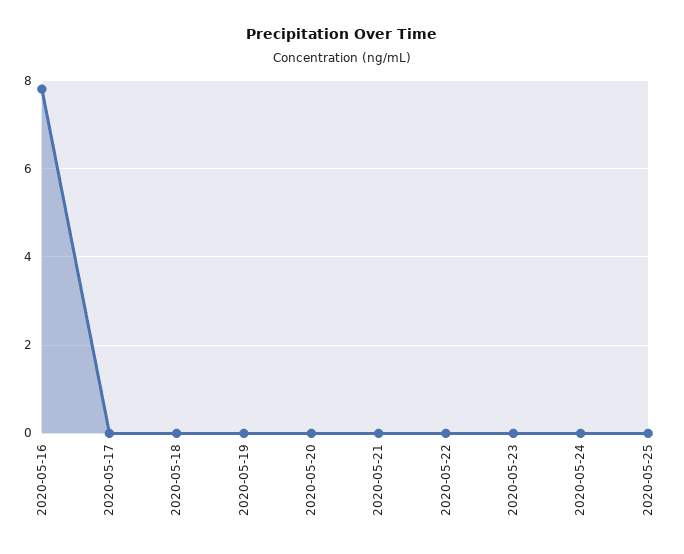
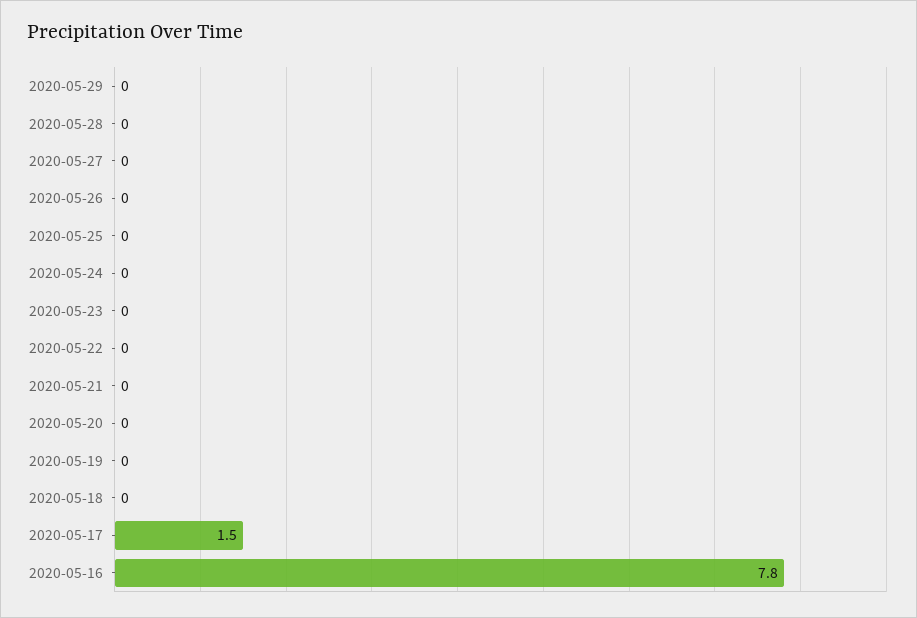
2020-05-17: 0 -> 1.5
2020-05-29: none -> 0
2020-05-28: none -> 0
2020-05-27: none -> 0
2020-05-26: none -> 0

